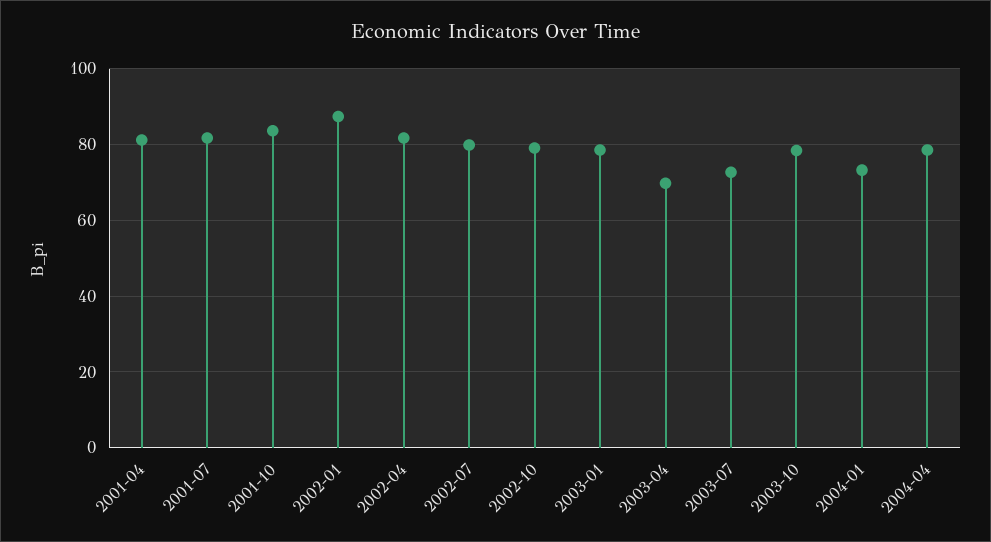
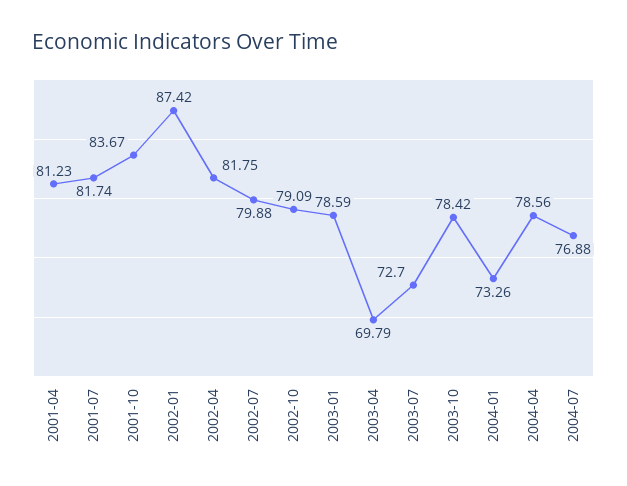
2004-07: none -> 76.88

